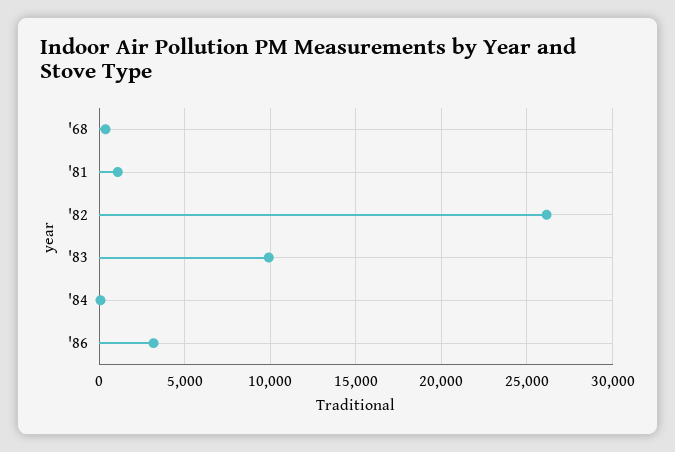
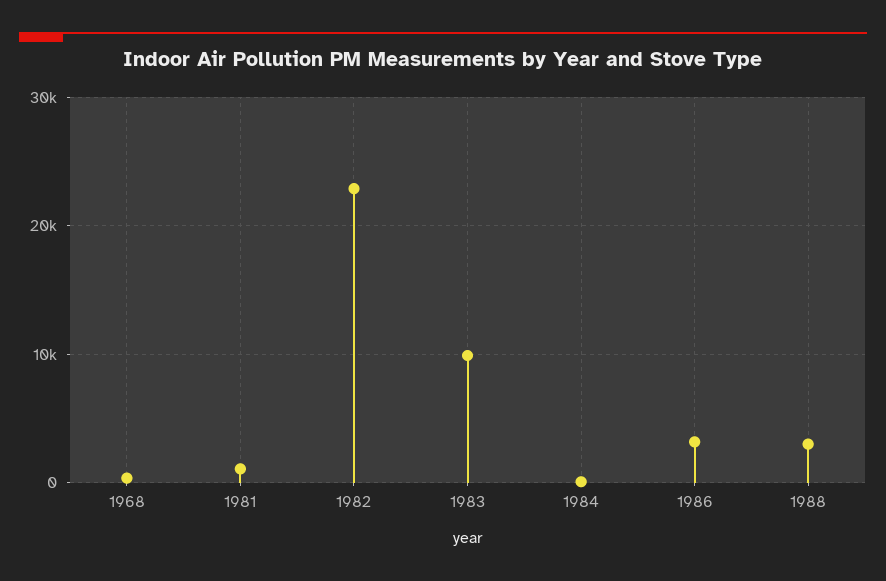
'82: 26000 -> 23000
1988: none -> 3000

